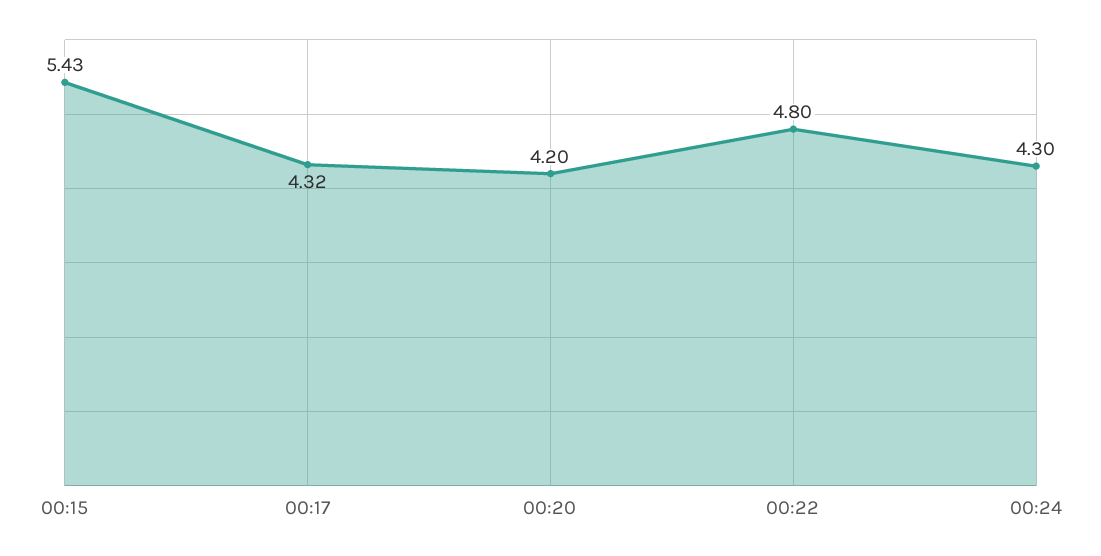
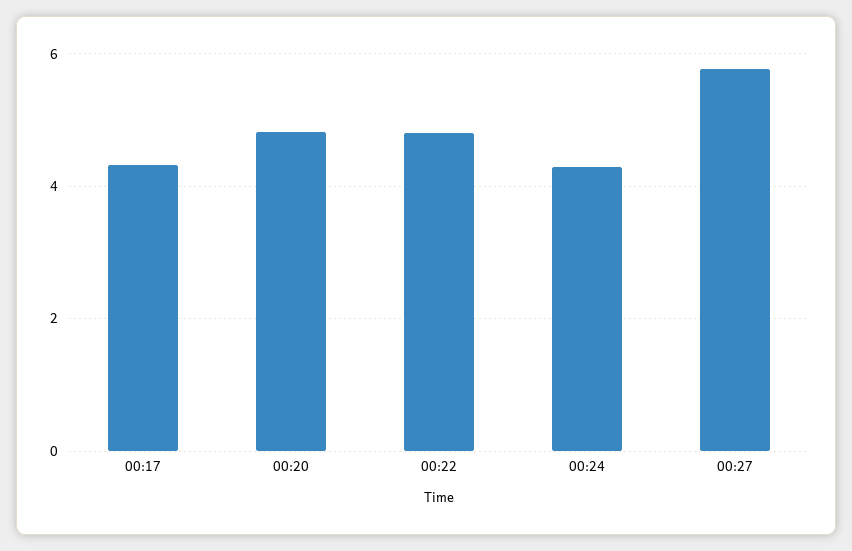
00:15: 5.43 -> none
00:20: 4.2 -> 4.8
00:27: none -> 5.8

